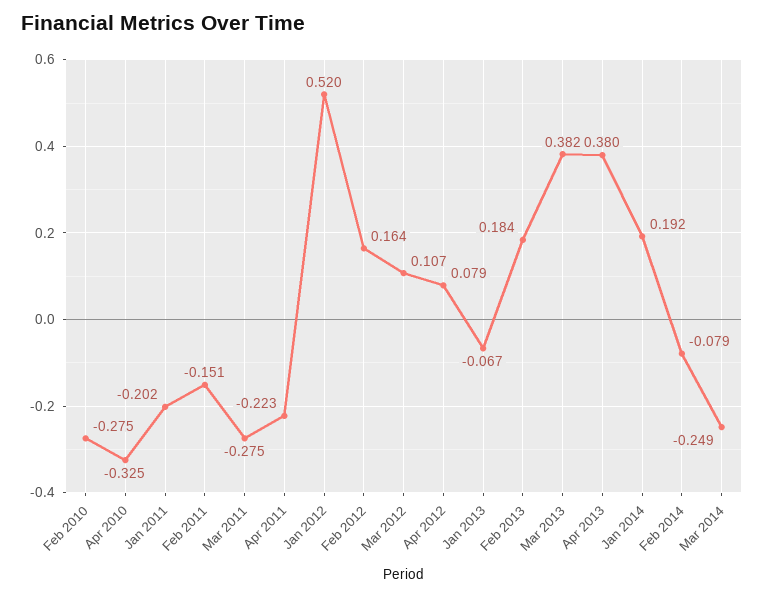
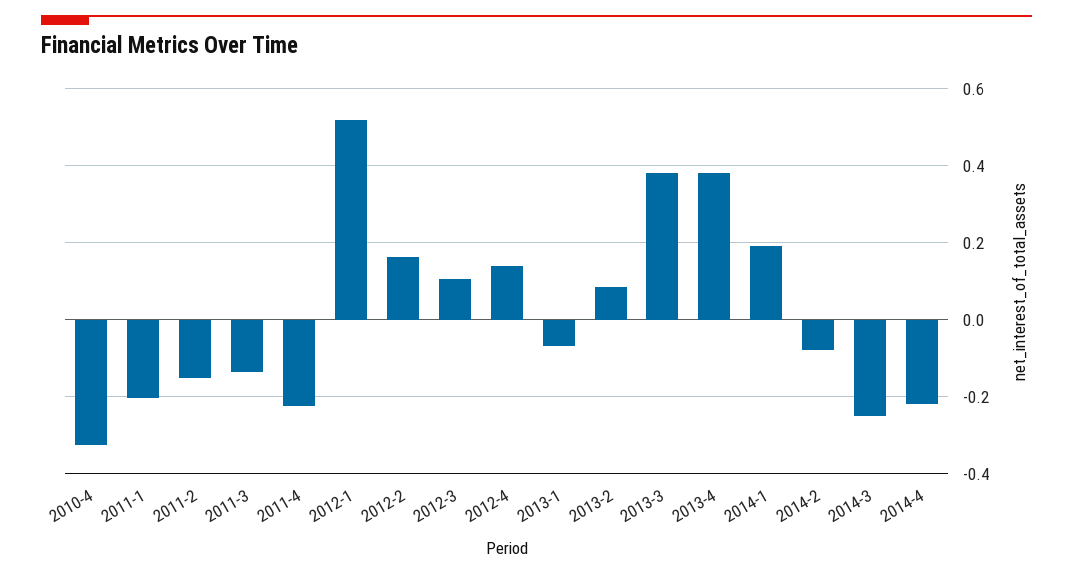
Feb 2010: -0.275 -> none
Mar 2011: -0.275 -> -0.14
Apr 2012: 0.079 -> 0.14
Feb 2013: 0.184 -> 0.08
2014-4: none -> -0.22

